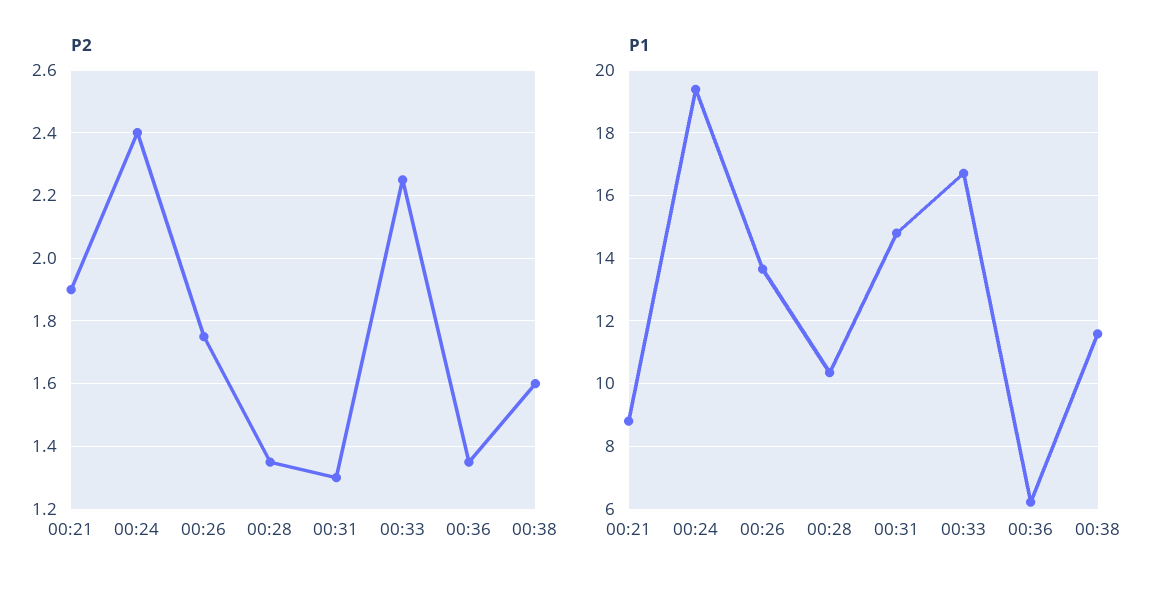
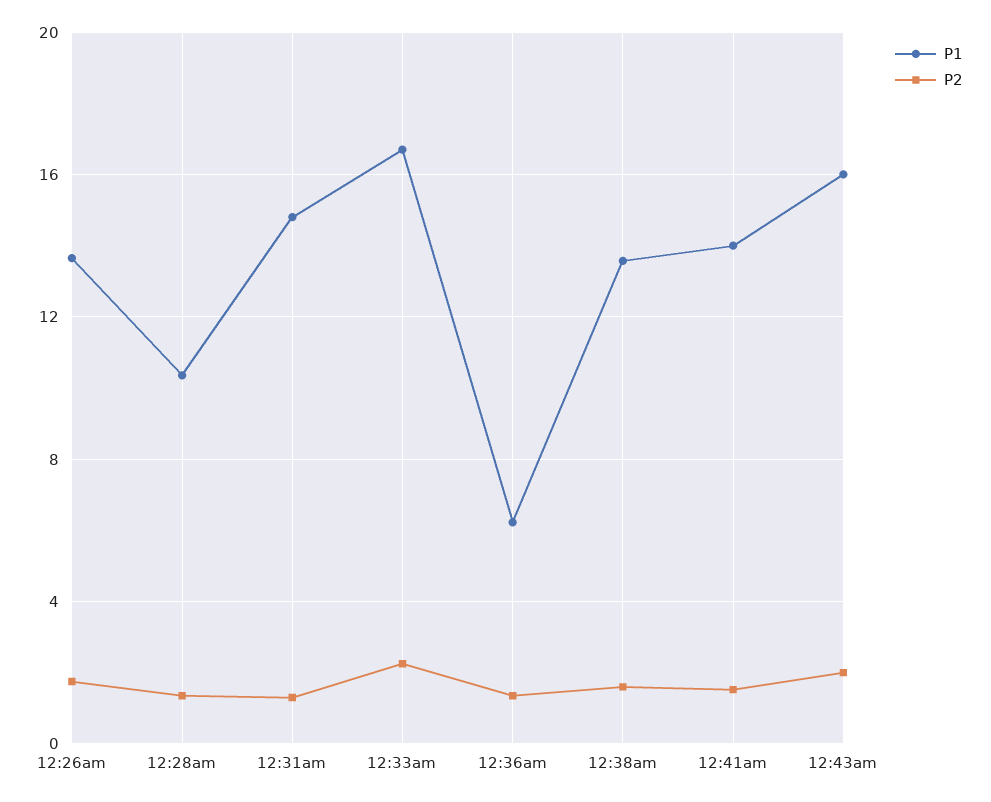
P2, 00:21: 1.9 -> none
P2, 00:24: 2.4 -> none
P1, 00:21: 8.8 -> none
P1, 00:24: 19.4 -> none
P1, 00:38: 11.6 -> 13.5
P1, 12:41am: none -> 14
P2, 12:41am: none -> 1.5
P1, 12:43am: none -> 16
P2, 12:43am: none -> 2

